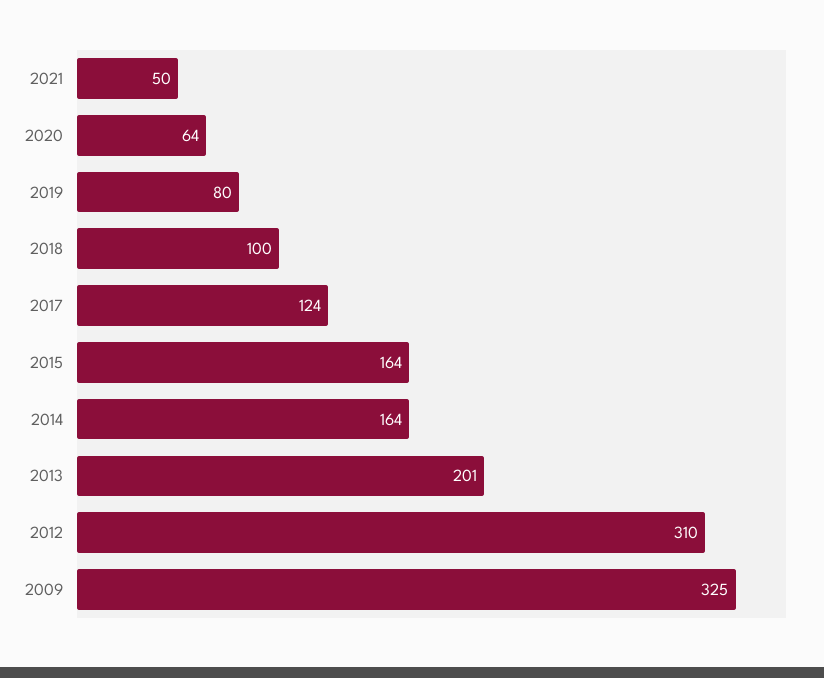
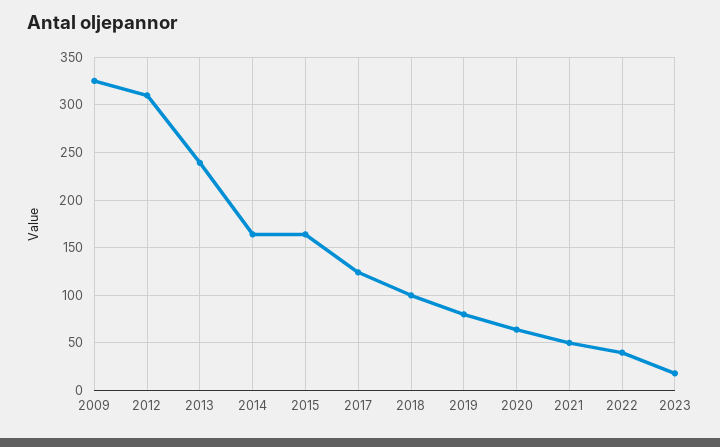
2013: 201 -> 240
2022: none -> 40
2023: none -> 20

